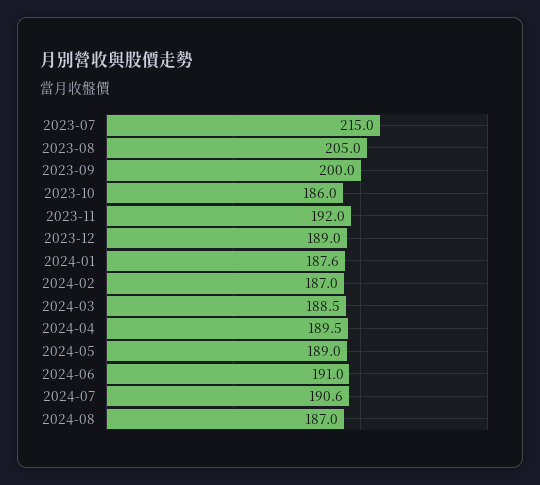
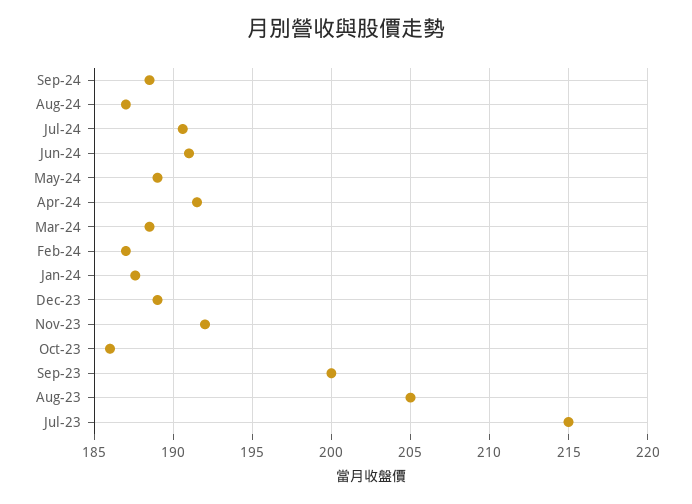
2024-04: 189.5 -> 191.5
Sep-24: none -> 188.5

